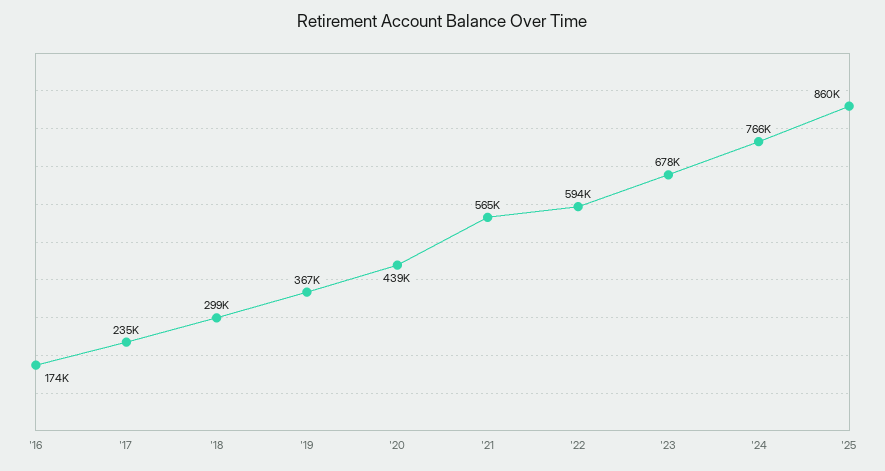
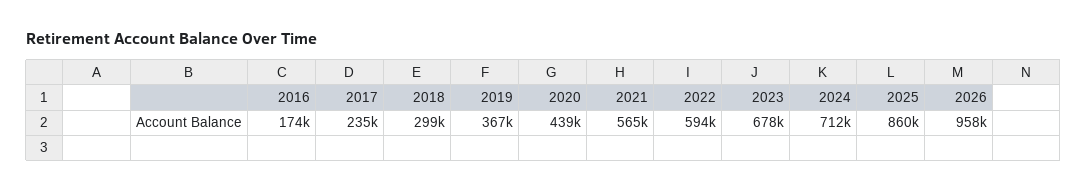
'24: 766000 -> 712000
2026: none -> 958000

